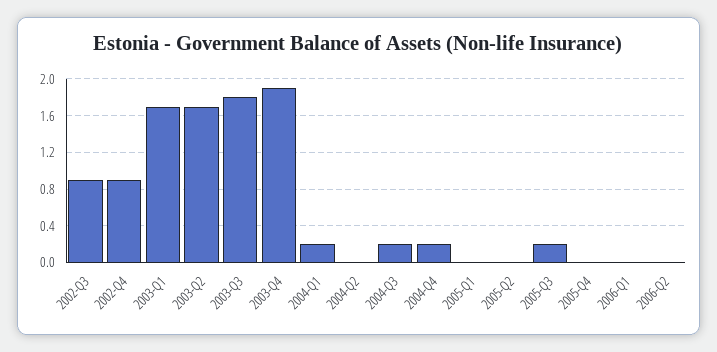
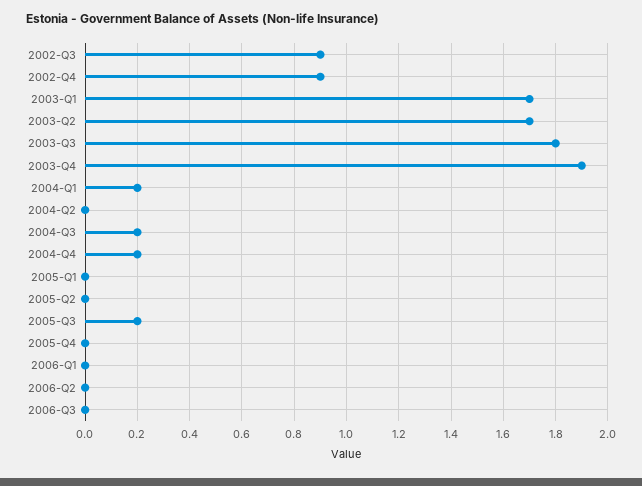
2006-Q3: none -> 0

